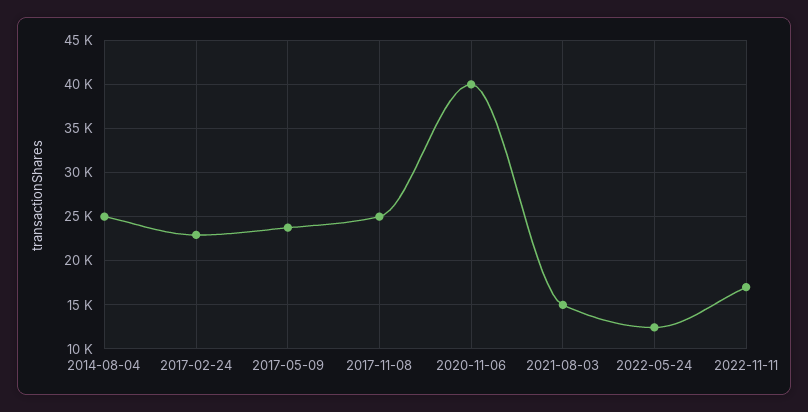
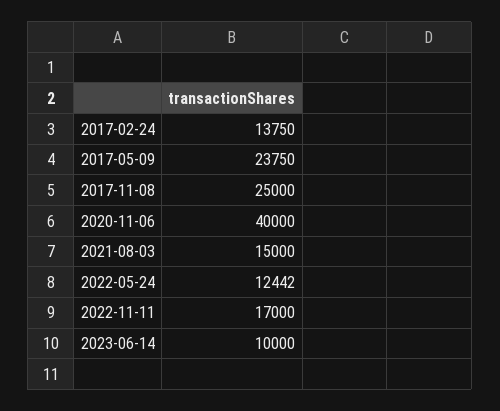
2014-08-04: 25000 -> none
2017-02-24: 23000 -> 13750
2023-06-14: none -> 10000

